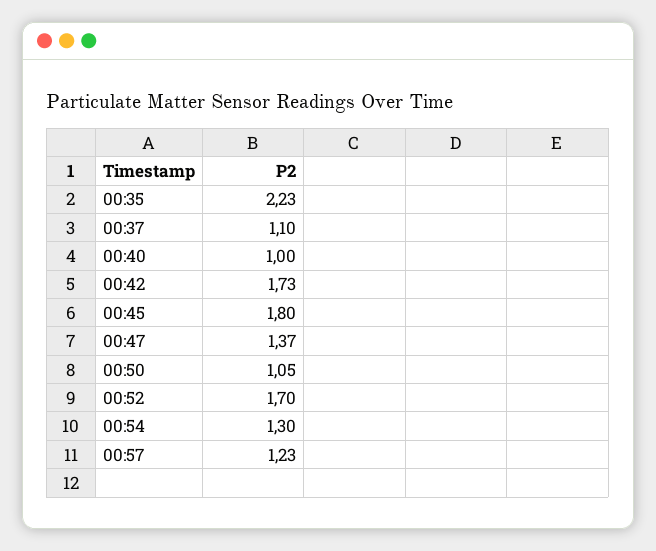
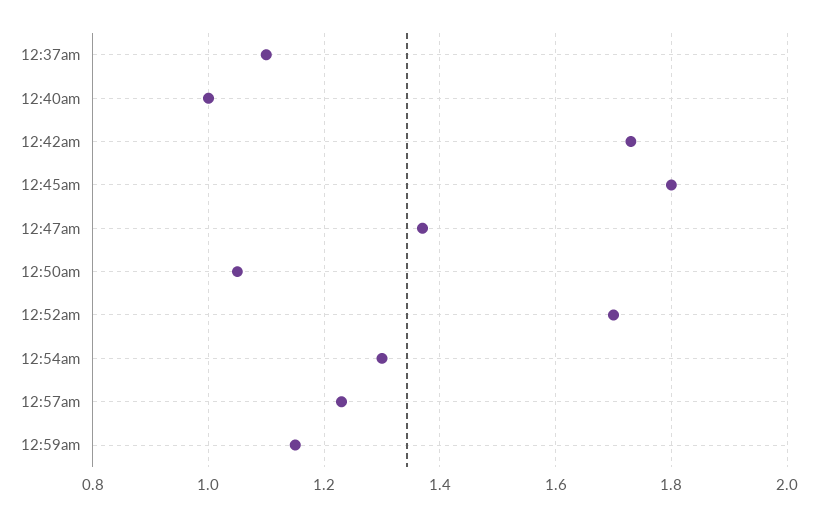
00:35: 2.23 -> none
12:59am: none -> 1.15

